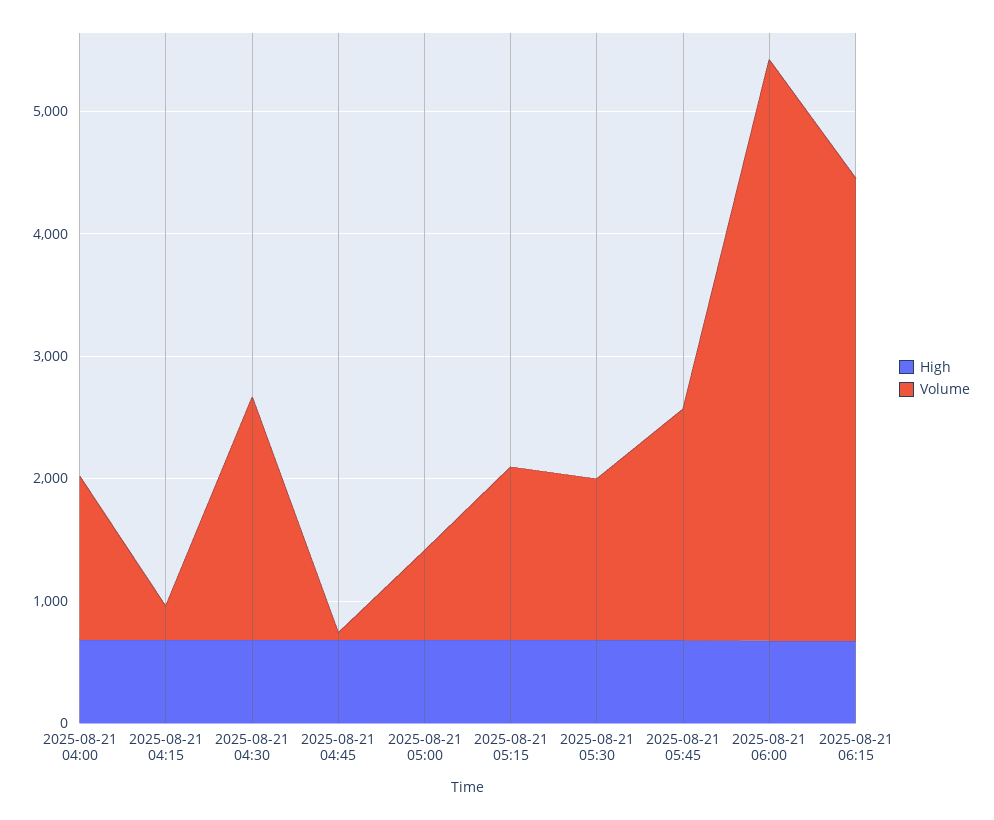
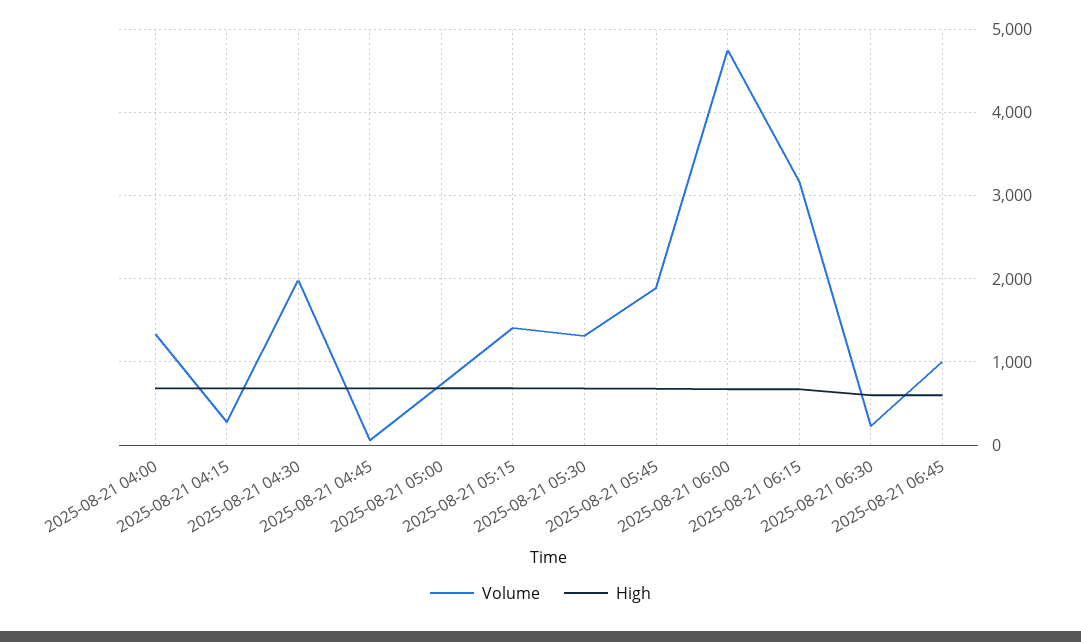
Volume, 2025-08-21 06:15: 3800 -> 3200
Volume, 2025-08-21 06:30: none -> 200
High, 2025-08-21 06:30: none -> 600
Volume, 2025-08-21 06:45: none -> 1000
High, 2025-08-21 06:45: none -> 600

